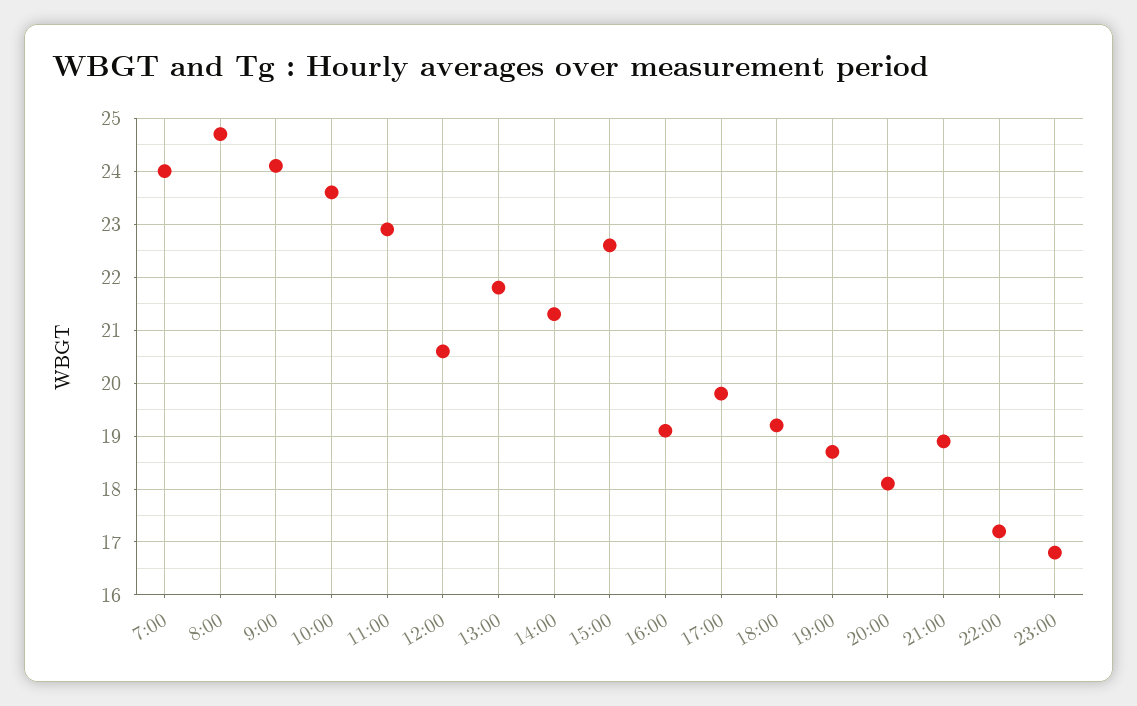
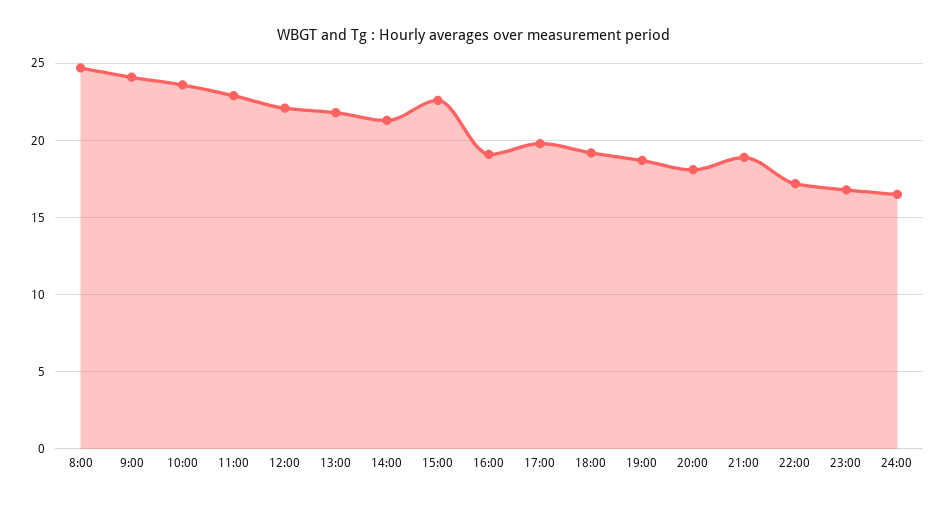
7:00: 24 -> none
12:00: 20.5 -> 22
24:00: none -> 16.5

